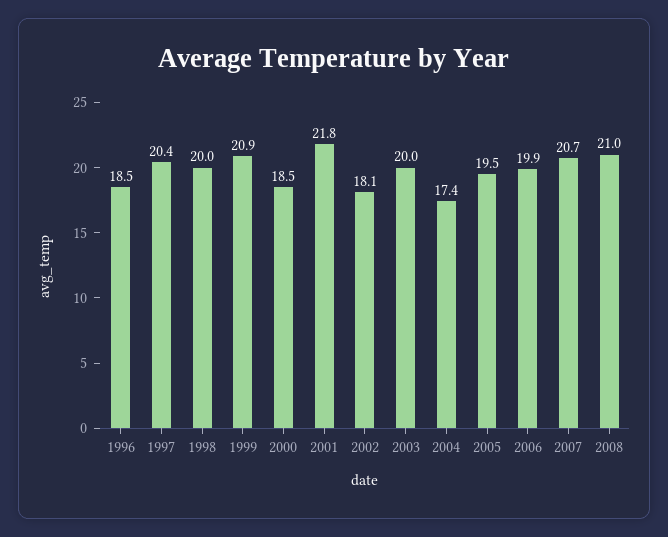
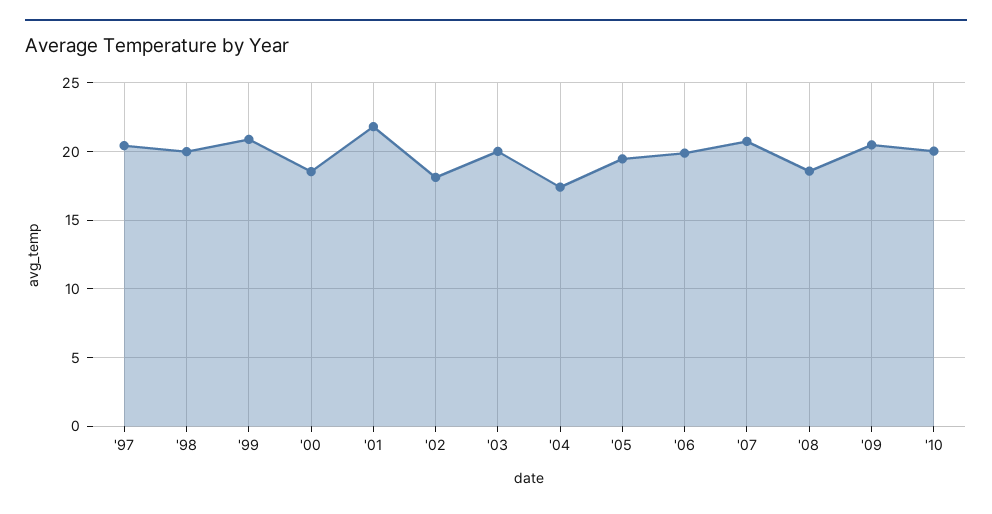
1996: 18.5 -> none
2008: 21 -> 18.5
'09: none -> 20.5
'10: none -> 20

